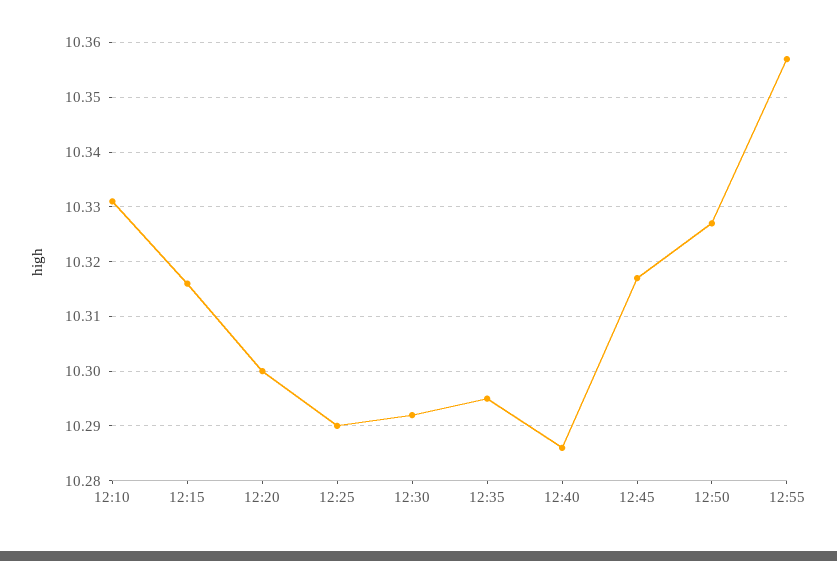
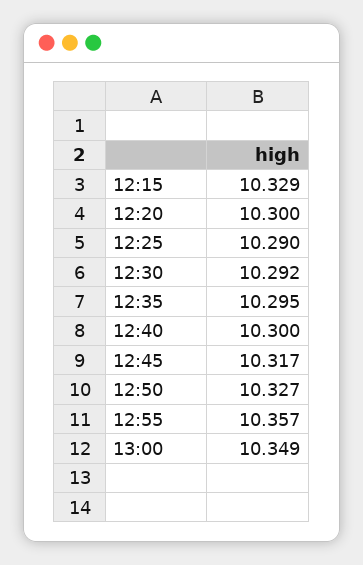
12:10: 10.33 -> none
12:15: 10.315 -> 10.329
12:40: 10.285 -> 10.3
13:00: none -> 10.349

